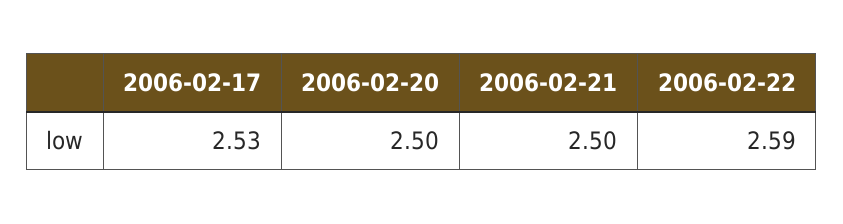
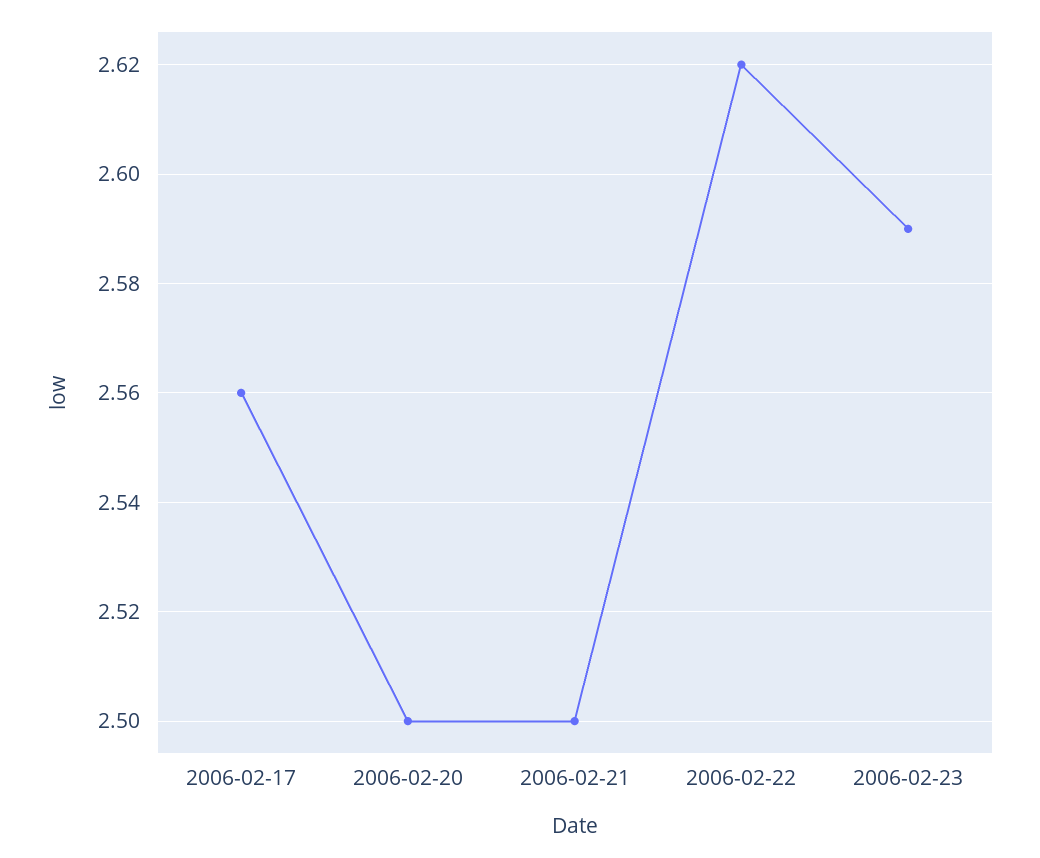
2006-02-17: 2.53 -> 2.56
2006-02-22: 2.59 -> 2.62
2006-02-23: none -> 2.59

